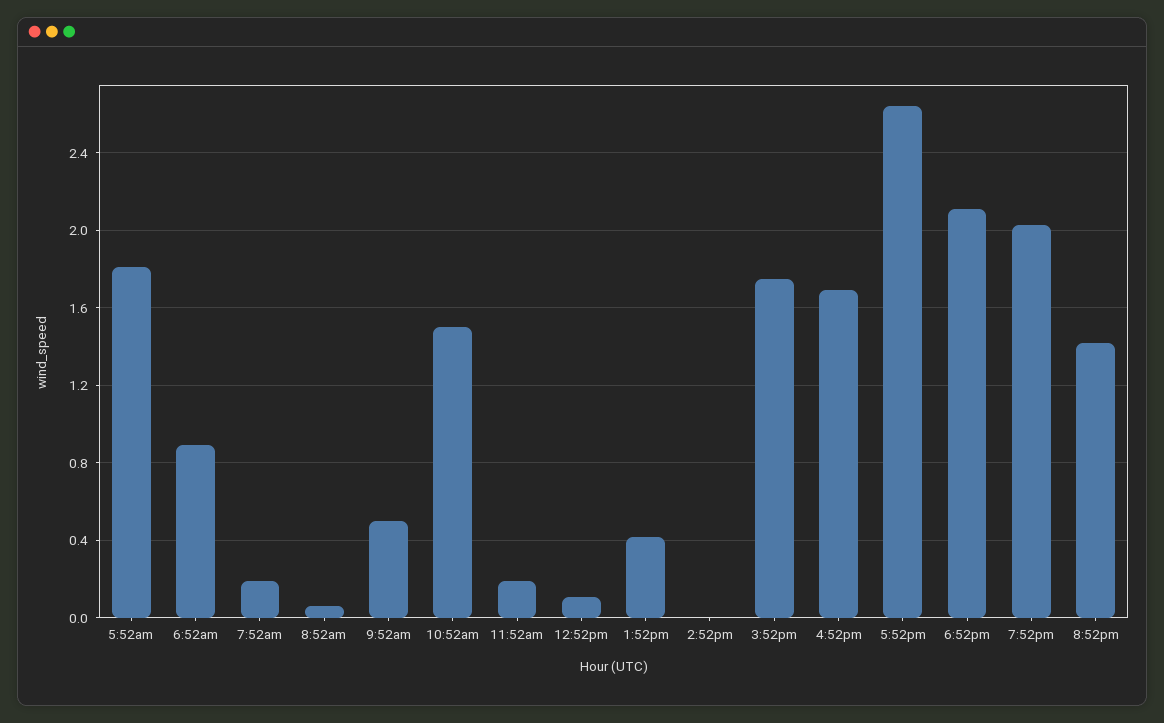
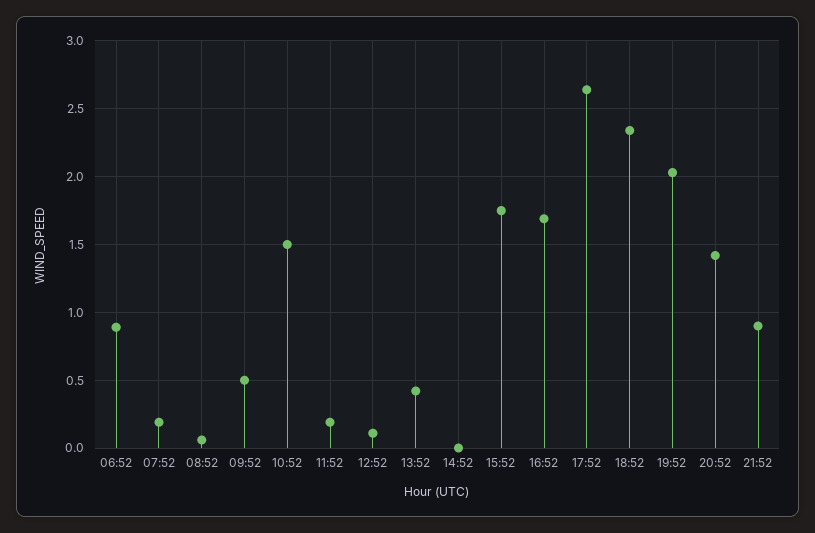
5:52am: 1.8 -> none
6:52pm: 2.1 -> 2.35
21:52: none -> 0.9

